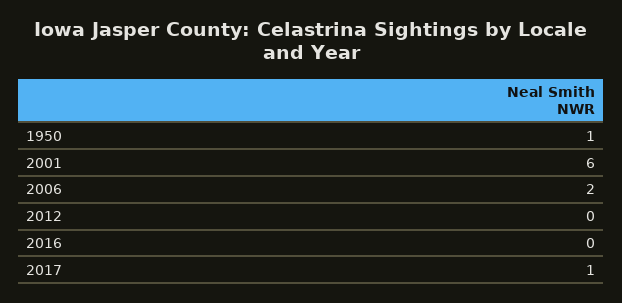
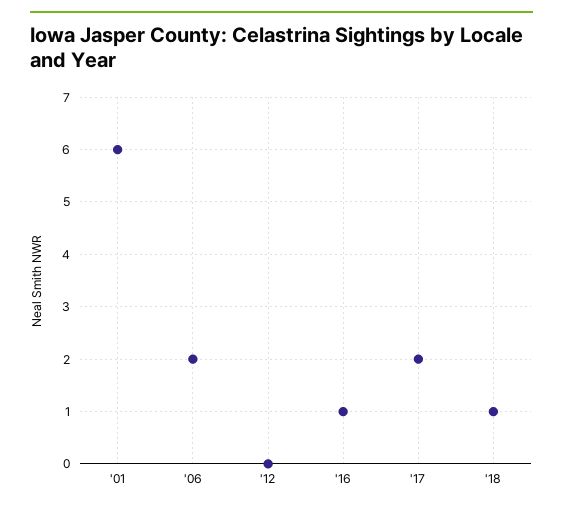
1950: 1 -> none
2016: 0 -> 1
2017: 1 -> 2
'18: none -> 1

